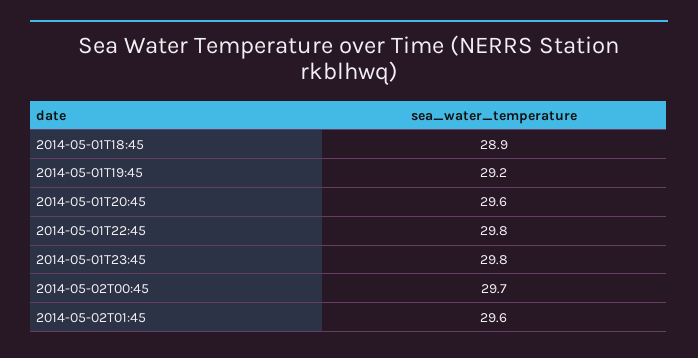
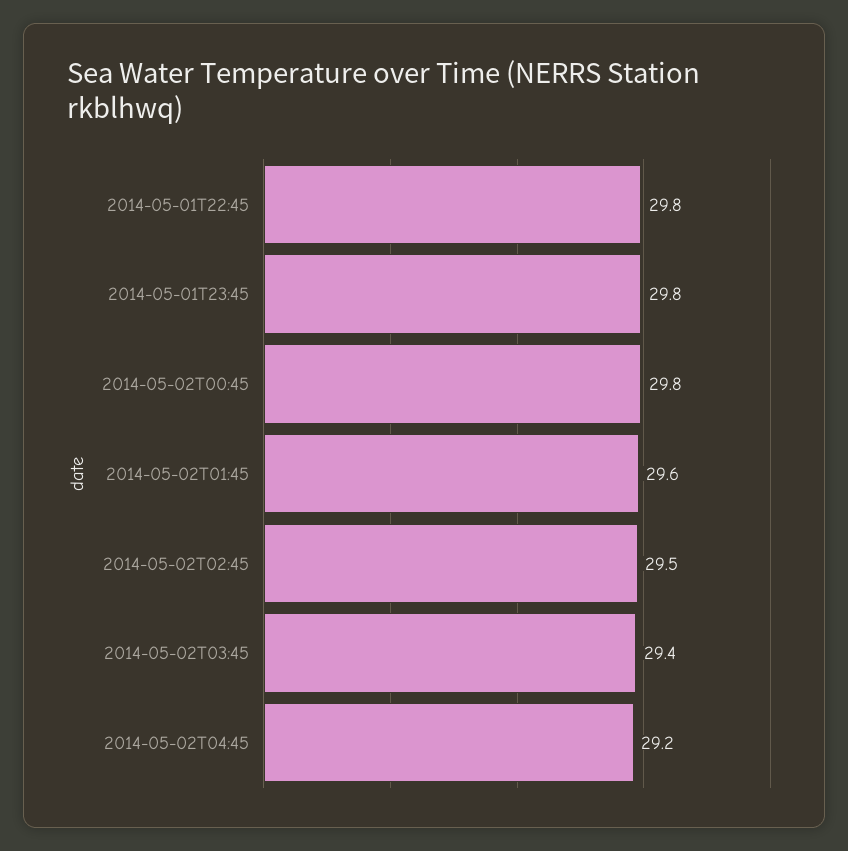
2014-05-01T18:45: 28.9 -> none
2014-05-01T19:45: 29.2 -> none
2014-05-01T20:45: 29.6 -> none
2014-05-02T00:45: 29.7 -> 29.8
2014-05-02T02:45: none -> 29.5
2014-05-02T03:45: none -> 29.4
2014-05-02T04:45: none -> 29.2

